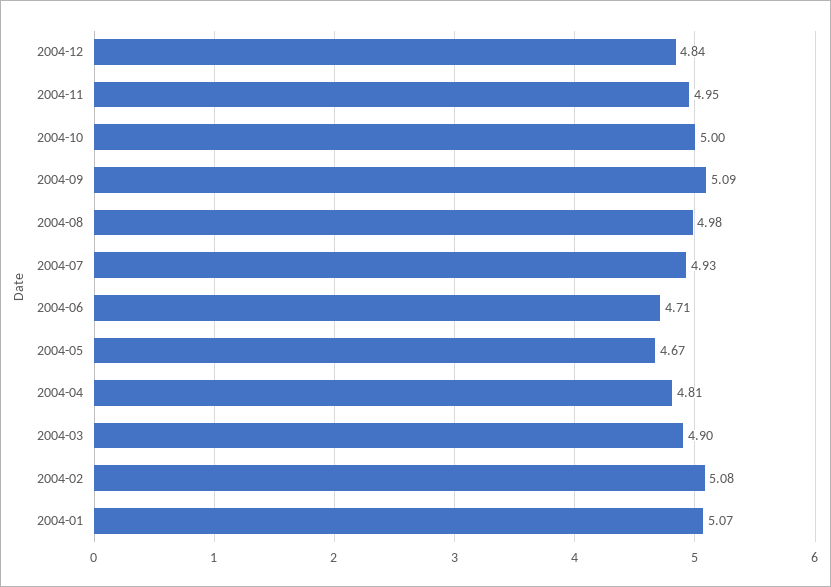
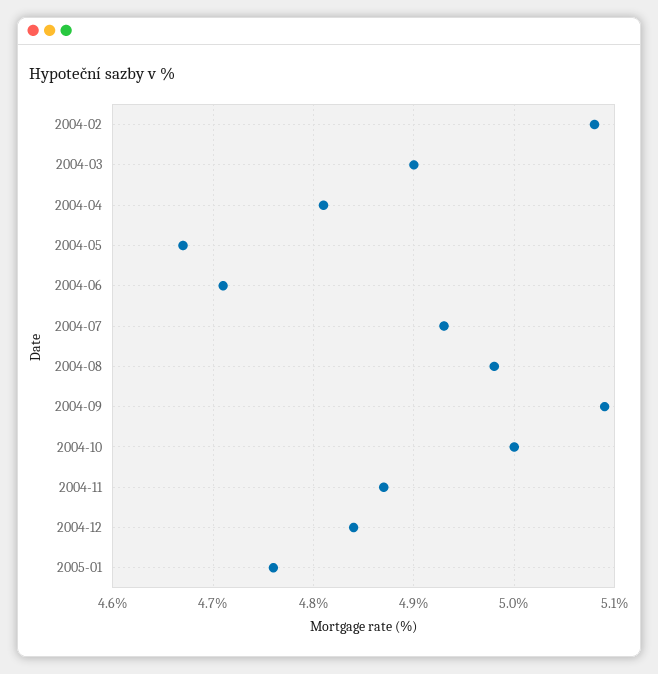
2004-11: 4.95 -> 4.87
2004-01: 5.07 -> none
2005-01: none -> 4.76

